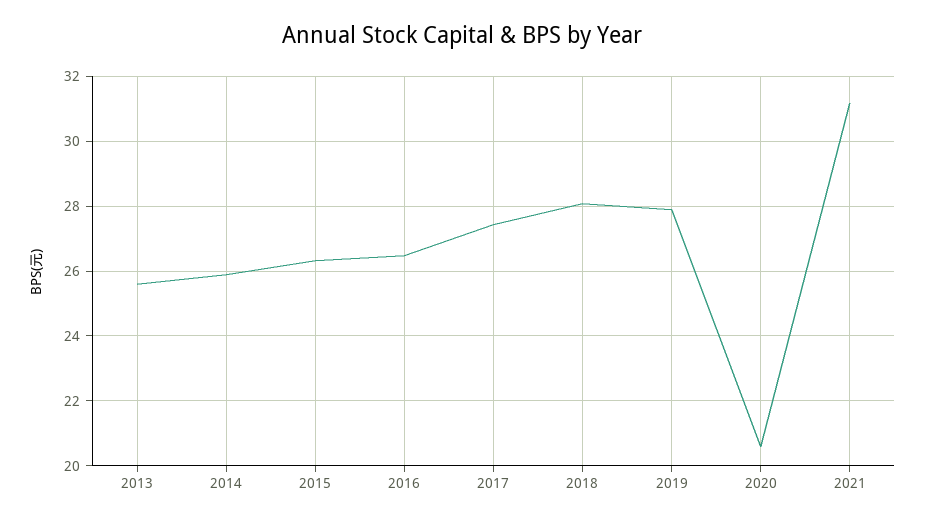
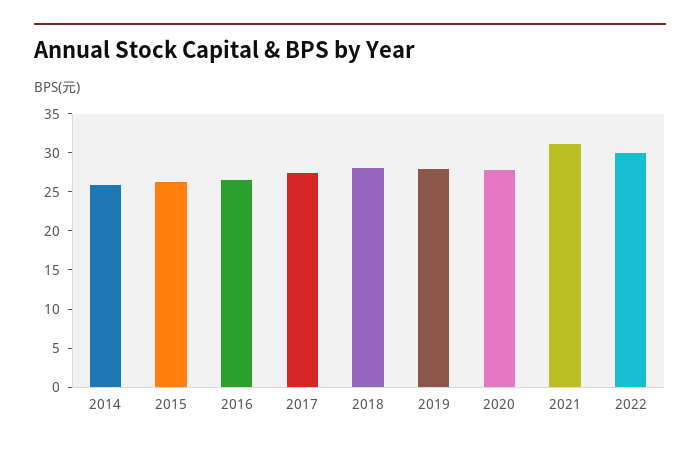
2013: 25.6 -> none
2020: 20.6 -> 27.5
2022: none -> 30

